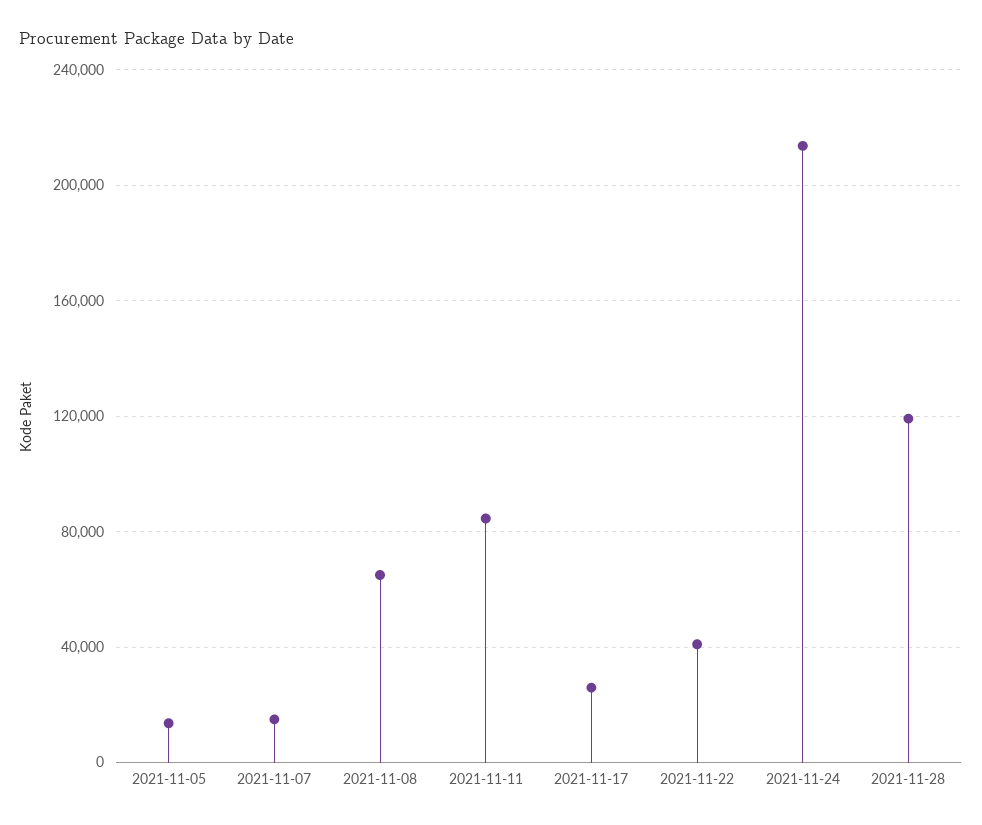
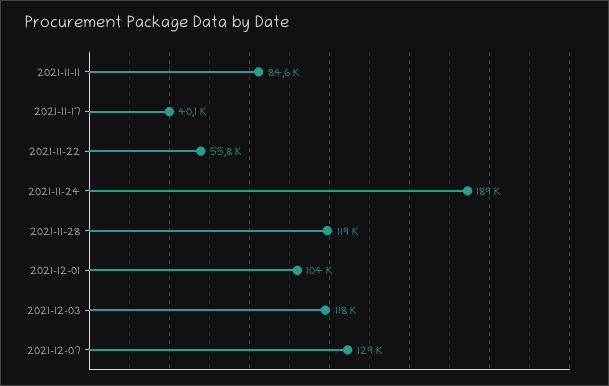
2021-11-05: 15000 -> none
2021-11-07: 15000 -> none
2021-11-08: 65000 -> none
2021-11-17: 25000 -> 40100
2021-11-22: 40000 -> 55800
2021-11-24: 215000 -> 189000
2021-12-01: none -> 104000
2021-12-03: none -> 118000
2021-12-07: none -> 129000

